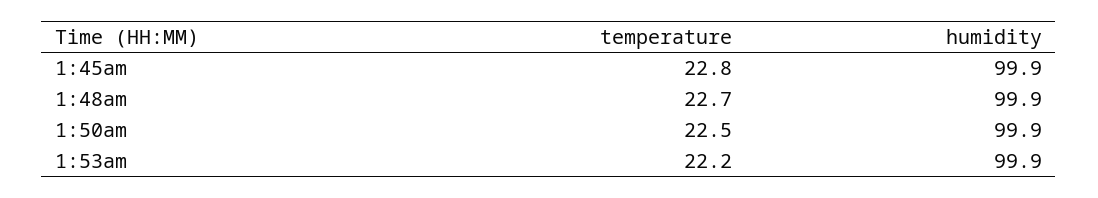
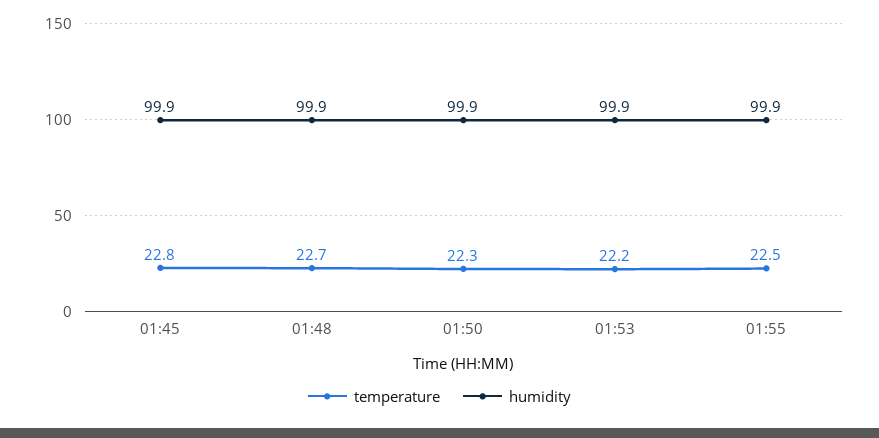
temperature, 1:50am: 22.5 -> 22.3
temperature, 01:55: none -> 22.5
humidity, 01:55: none -> 99.9

